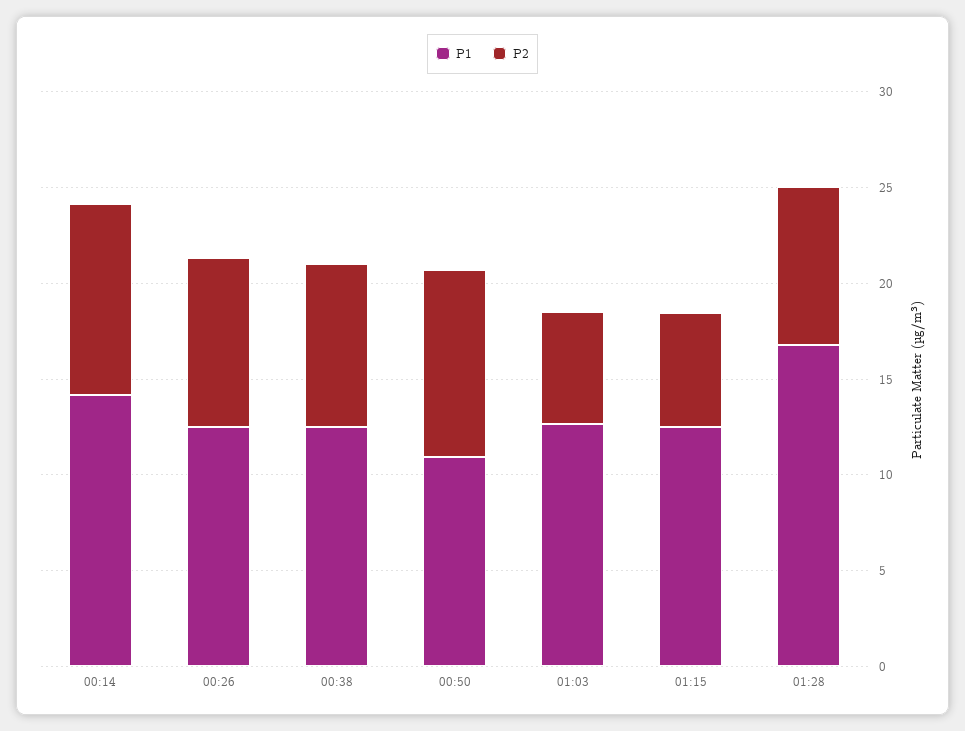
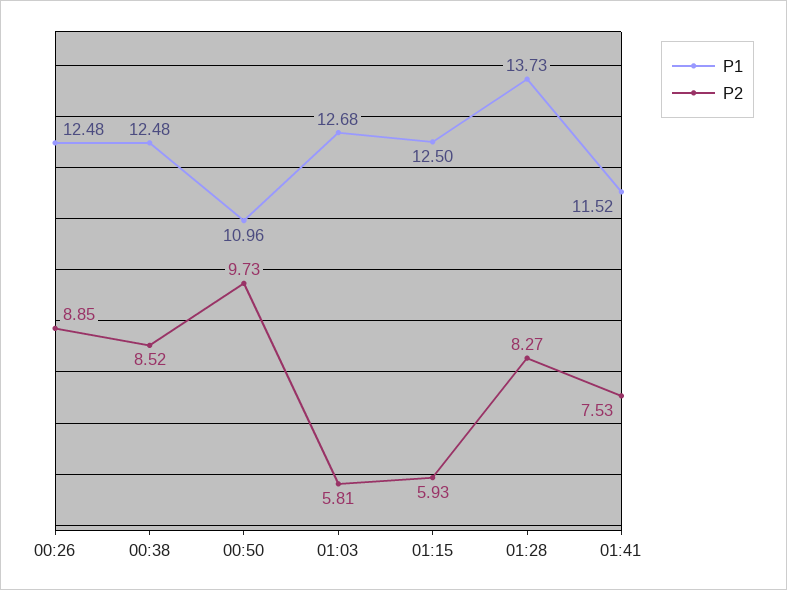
P1, 00:14: 14 -> none
P2, 00:14: 10 -> none
P1, 01:28: 17 -> 13.73
P1, 01:41: none -> 11.52
P2, 01:41: none -> 7.53

